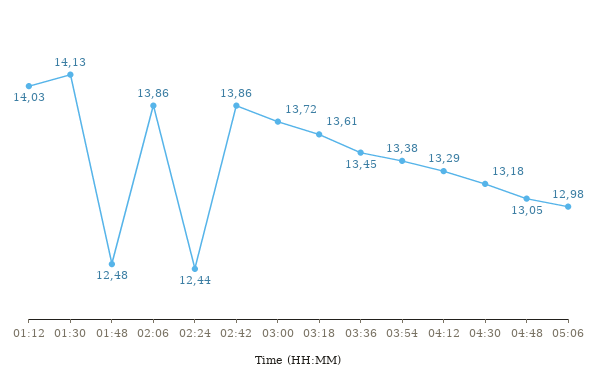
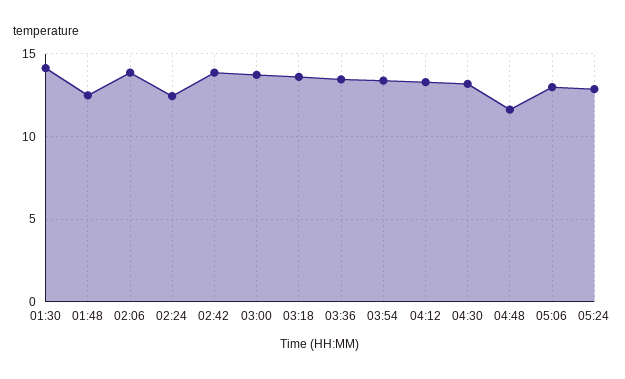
01:12: 14.03 -> none
04:48: 13.05 -> 11.5
05:24: none -> 13

